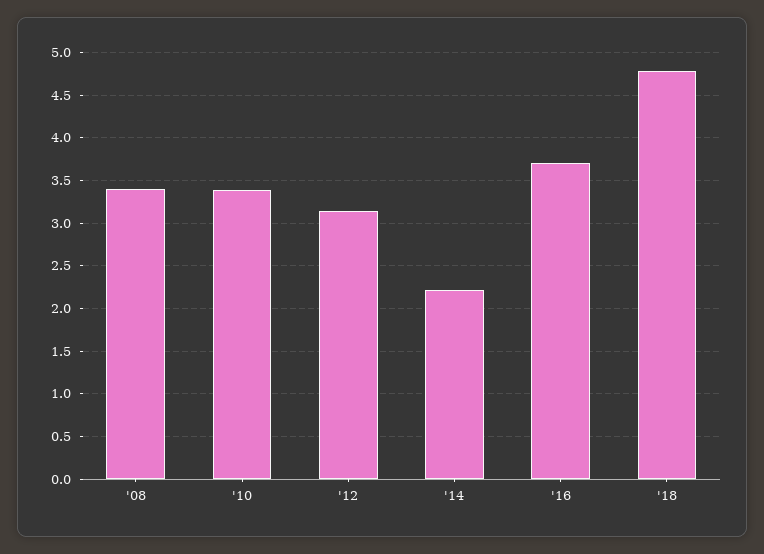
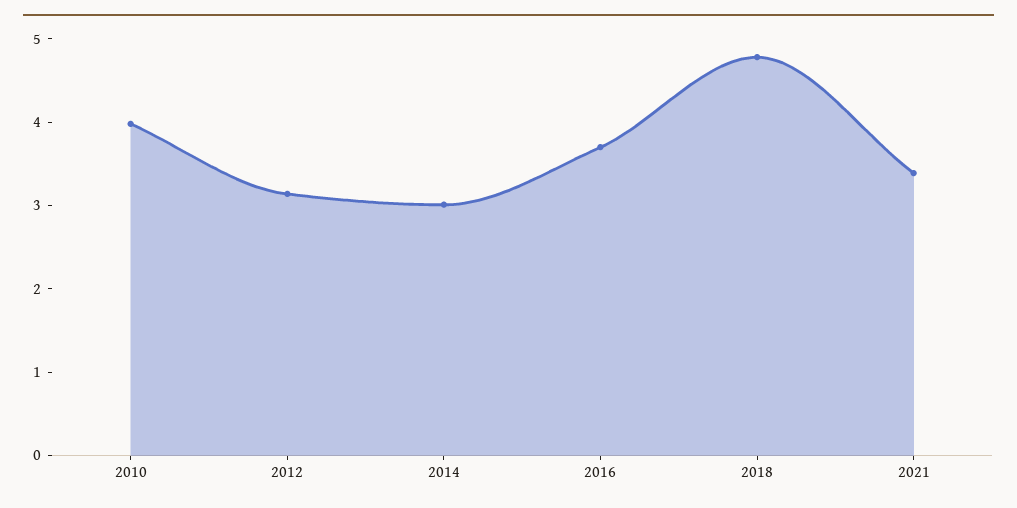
'08: 3.4 -> none
'10: 3.4 -> 4
'14: 2.2 -> 3
2021: none -> 3.4

